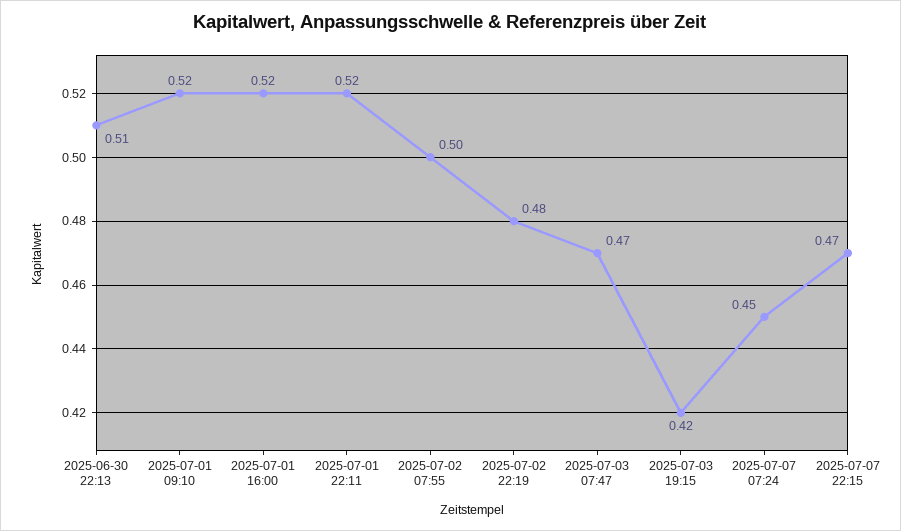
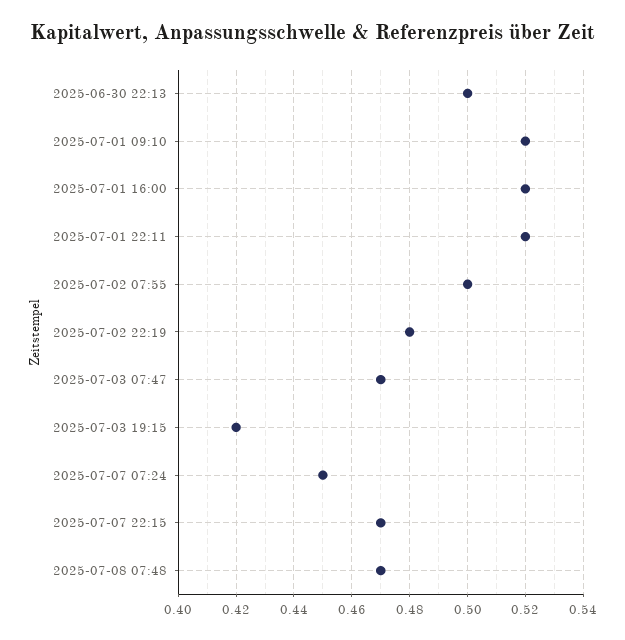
2025-06-30 22:13: 0.51 -> 0.5
2025-07-08 07:48: none -> 0.47

